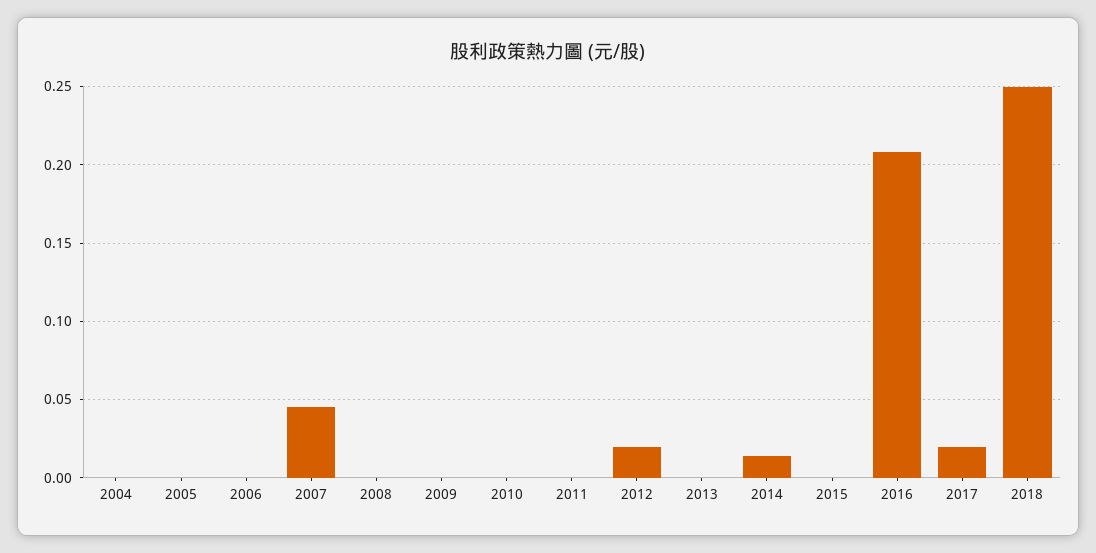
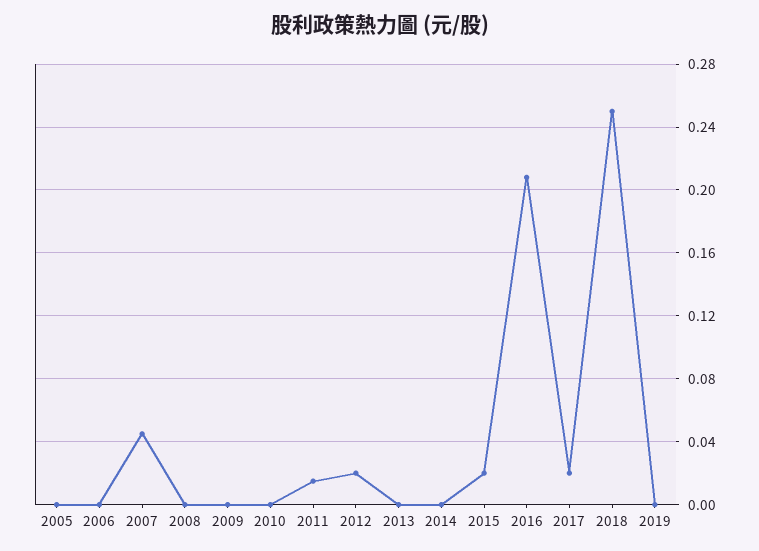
2004: 0 -> none
2011: 0 -> 0.015
2014: 0.015 -> 0
2015: 0 -> 0.02
2019: none -> 0

